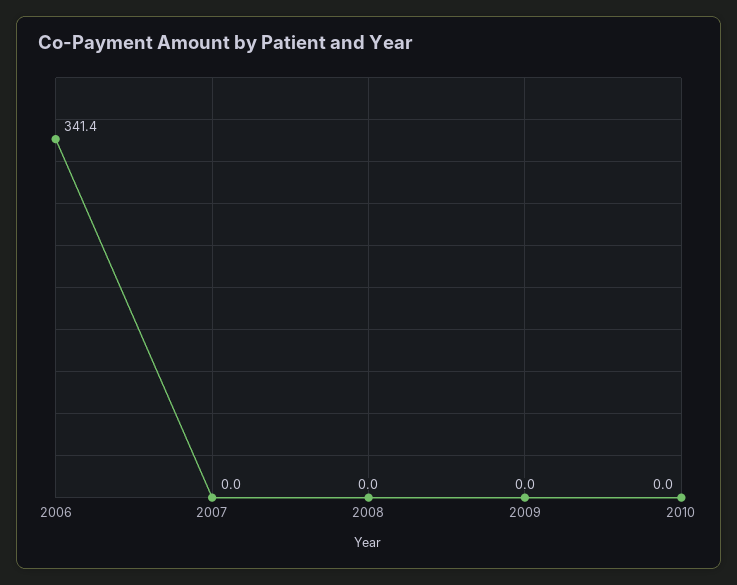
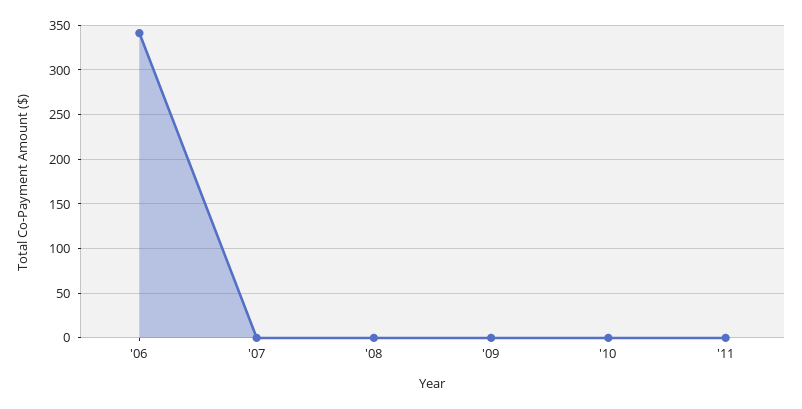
'11: none -> 0

